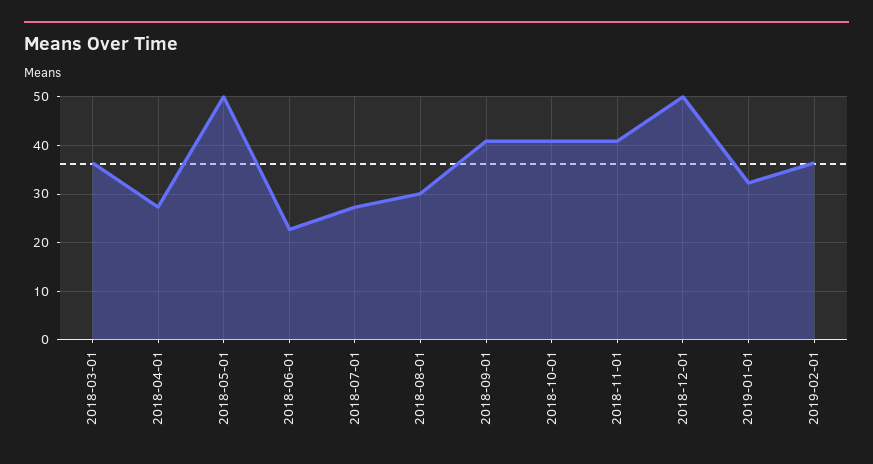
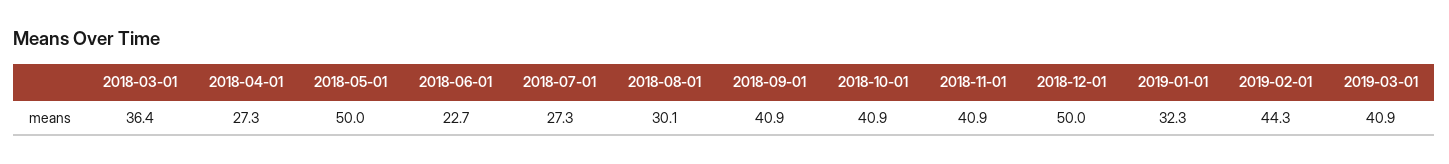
2019-02-01: 36 -> 44.3
2019-03-01: none -> 40.9

